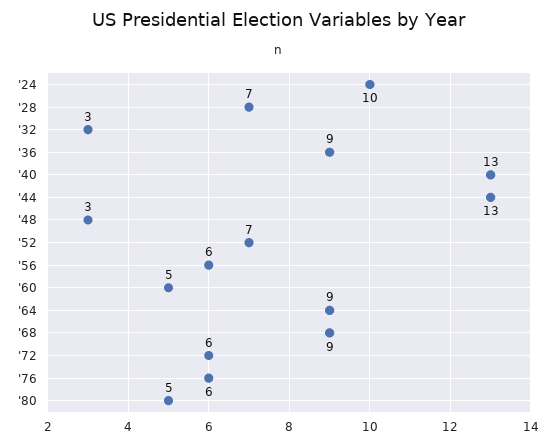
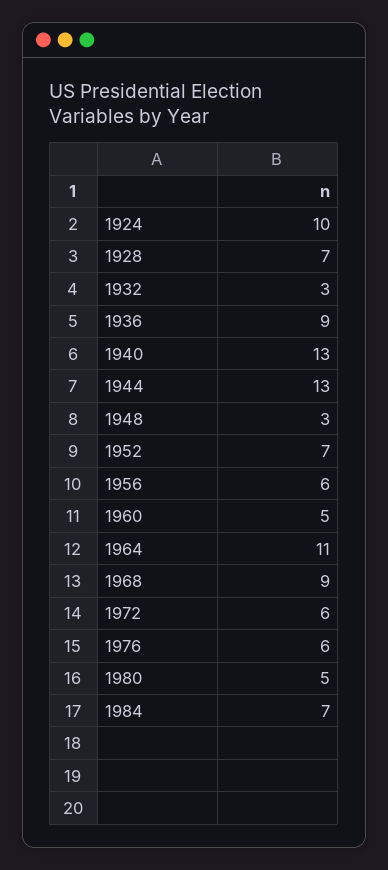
'64: 9 -> 11
1984: none -> 7

